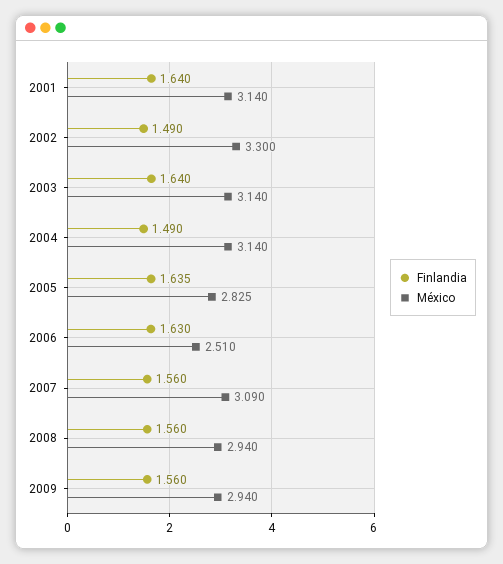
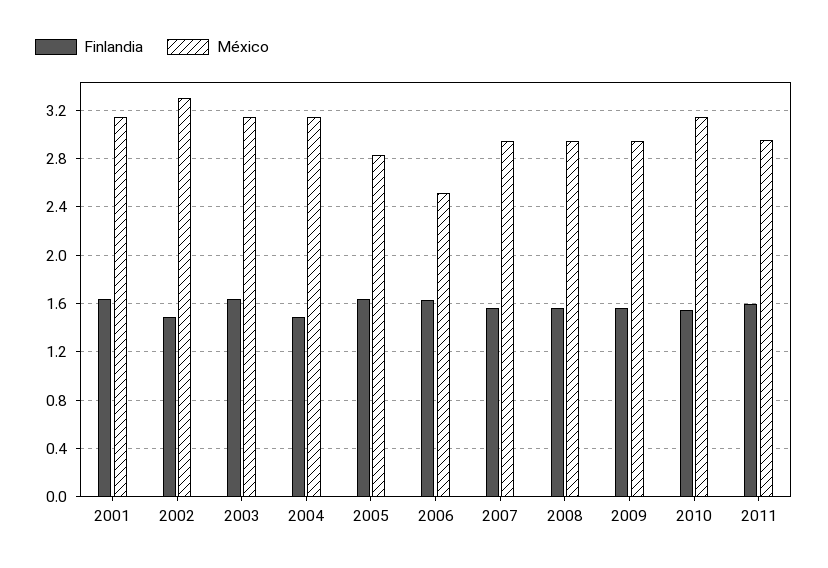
México, 2007: 3.09 -> 2.95
Finlandia, 2010: none -> 1.55
México, 2010: none -> 3.15
Finlandia, 2011: none -> 1.6
México, 2011: none -> 2.95

